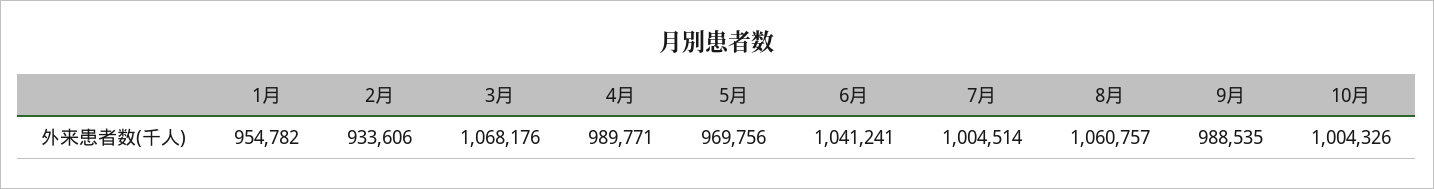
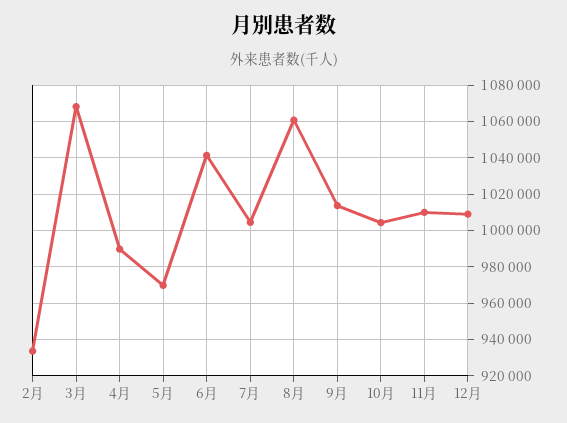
1月: 954782 -> none
9月: 988535 -> 1015000
11月: none -> 1010000
12月: none -> 1010000

